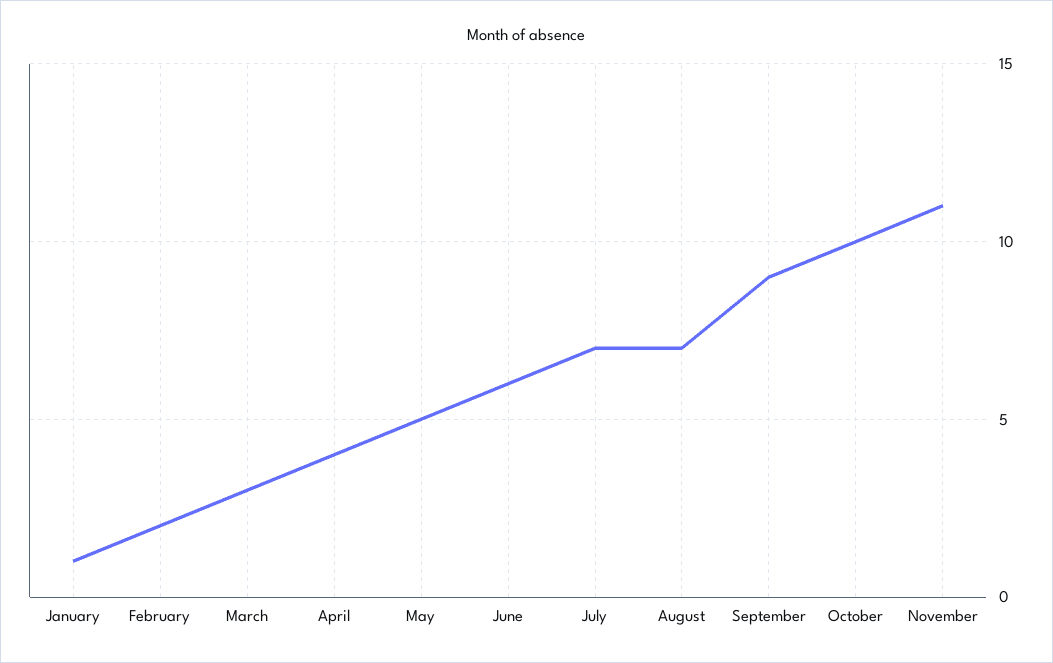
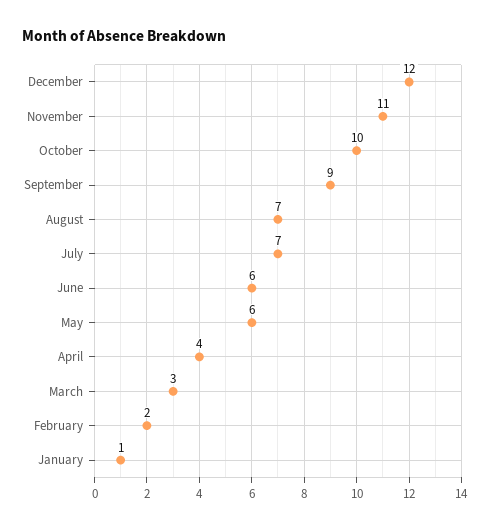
May: 5 -> 6
December: none -> 12

